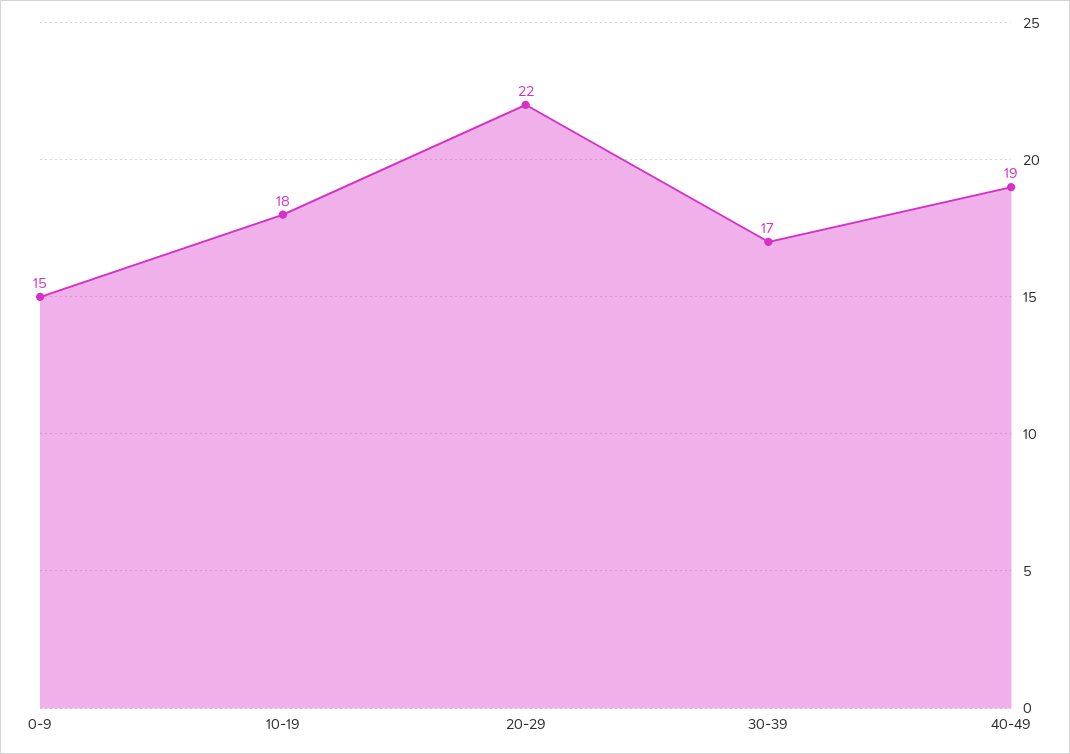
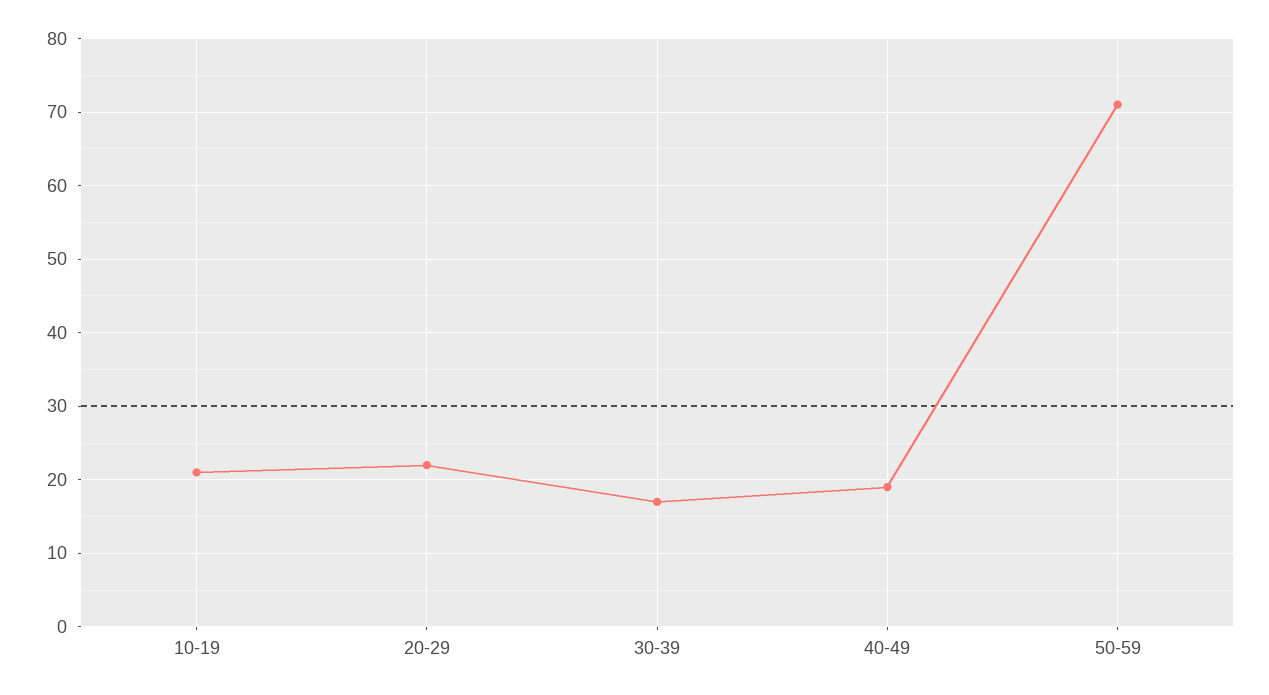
0-9: 15 -> none
10-19: 18 -> 21
50-59: none -> 71

